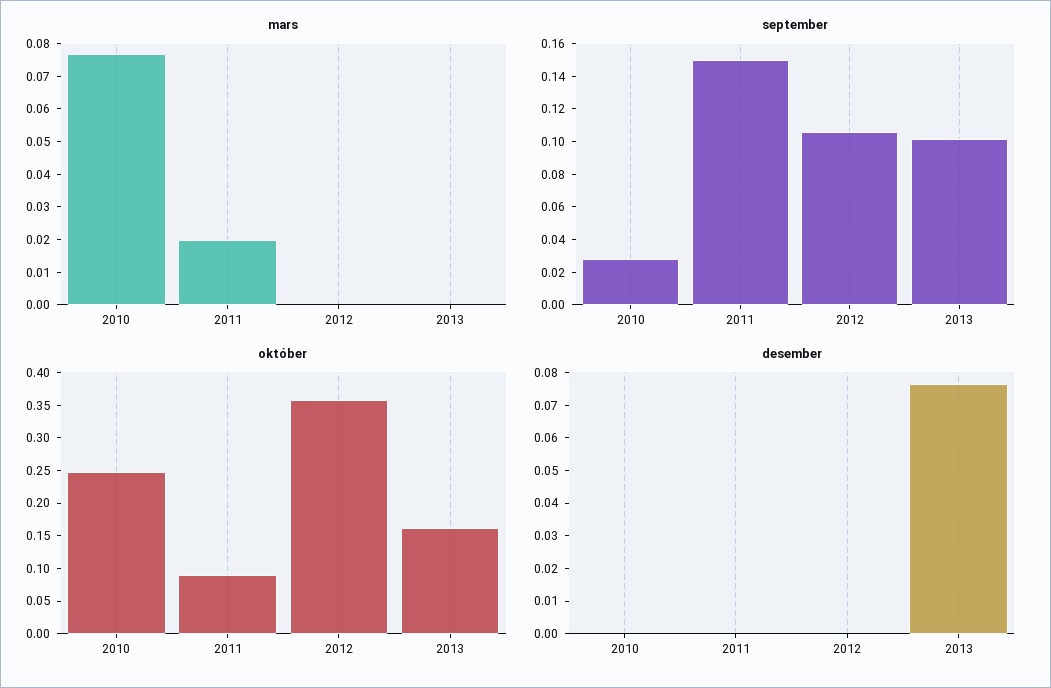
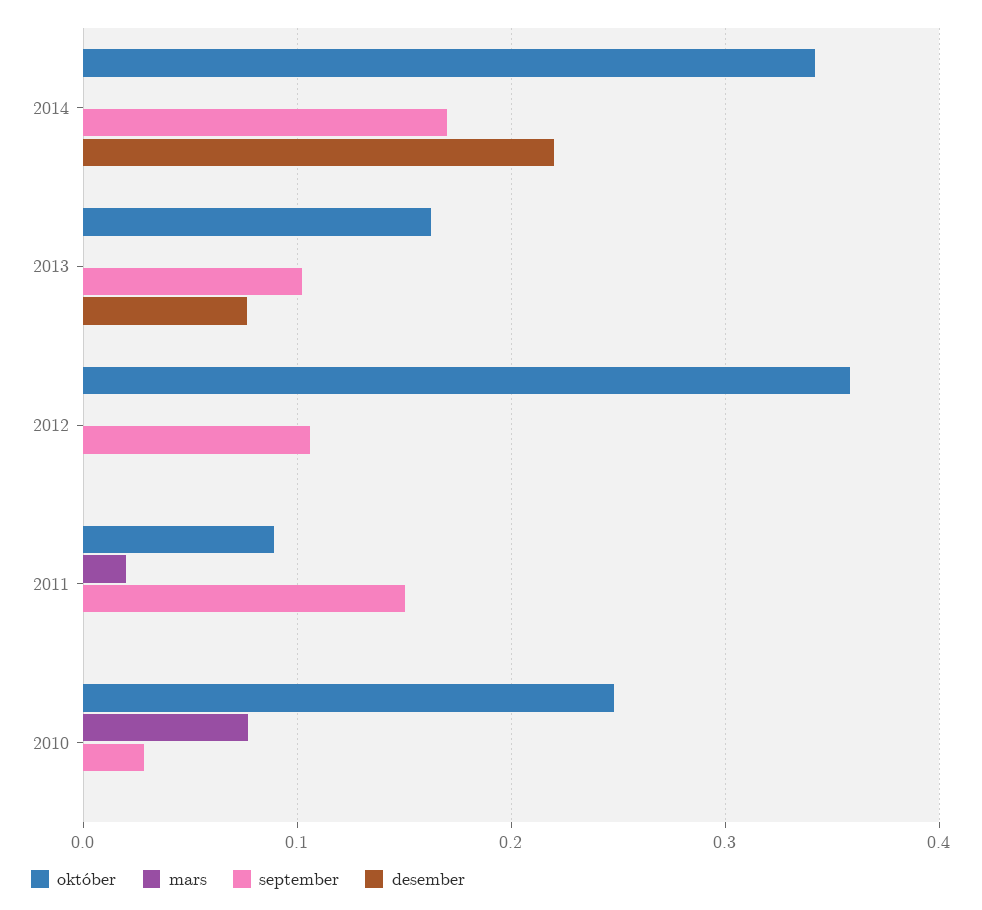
október, 2014: none -> 0.34
mars, 2014: none -> 0
september, 2014: none -> 0.17
desember, 2014: none -> 0.22

